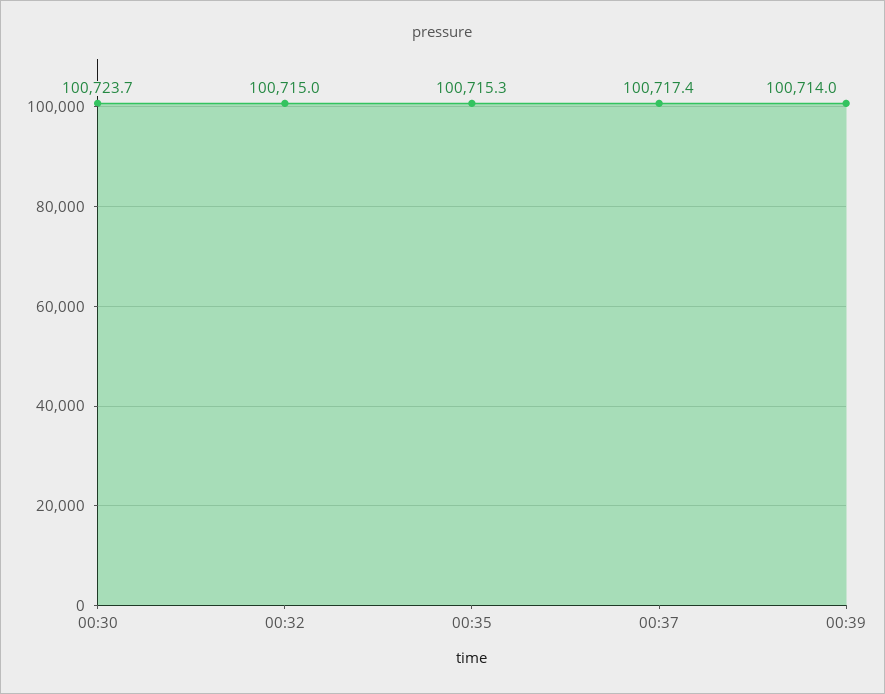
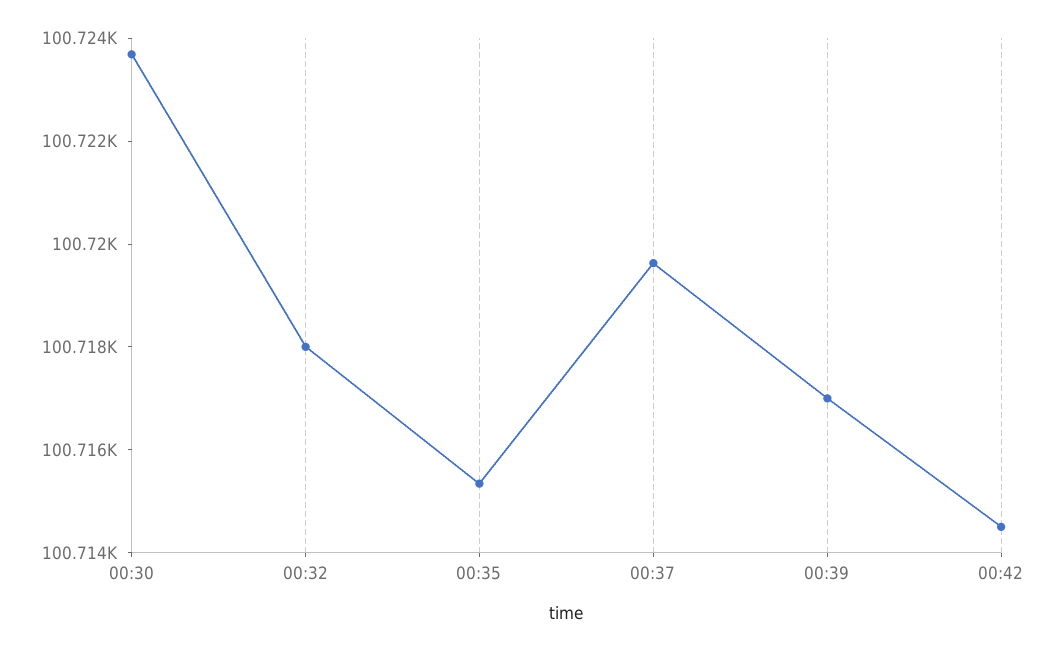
00:32: 100715 -> 100718
00:37: 100717.4 -> 100719.5
00:39: 100714 -> 100717
00:42: none -> 100714.5

